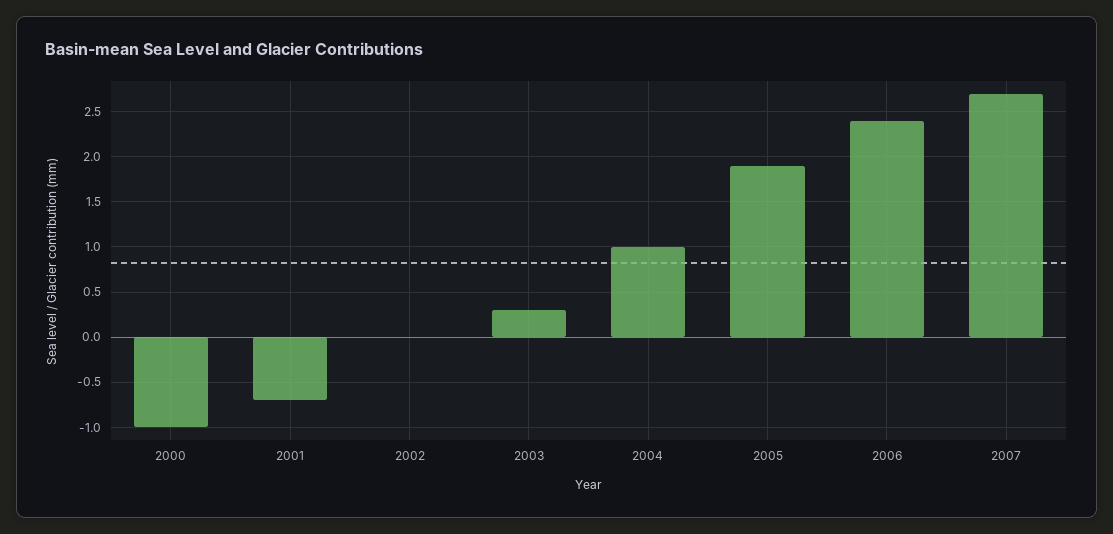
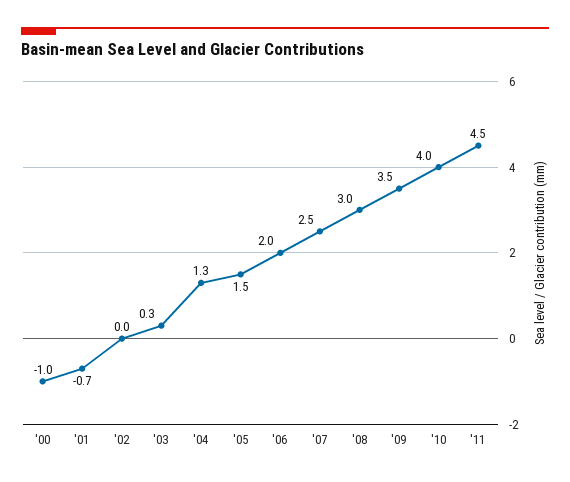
2004: 1 -> 1.3
2005: 1.9 -> 1.5
2006: 2.4 -> 2
2007: 2.7 -> 2.5
'08: none -> 3
'09: none -> 3.5
'10: none -> 4
'11: none -> 4.5

